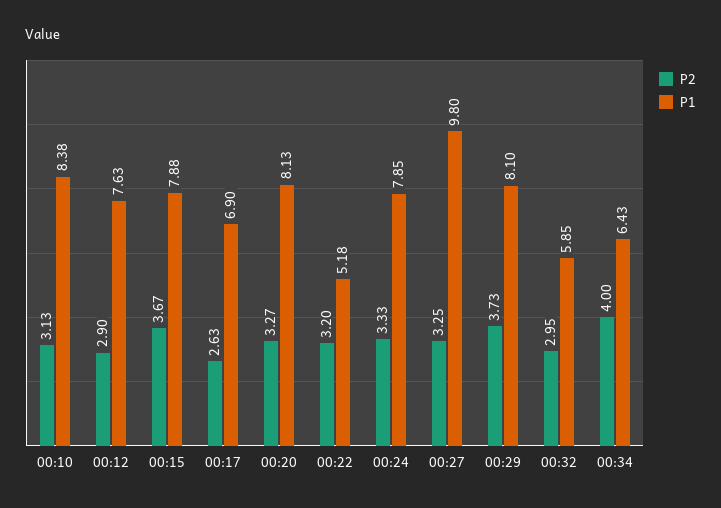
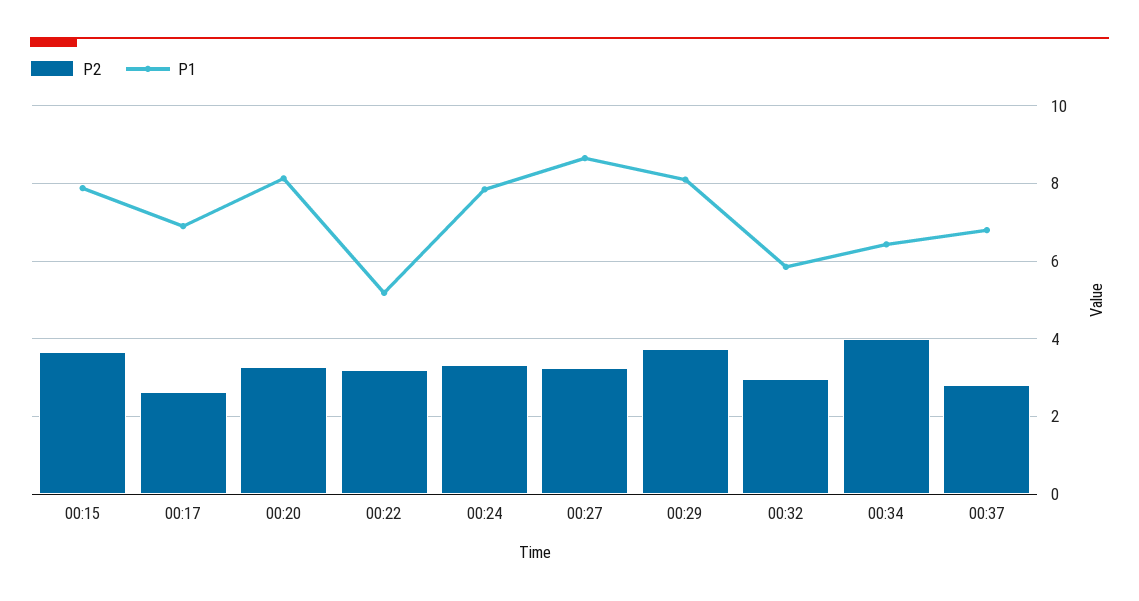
P2, 00:10: 3.13 -> none
P1, 00:10: 8.38 -> none
P2, 00:12: 2.9 -> none
P1, 00:12: 7.63 -> none
P1, 00:27: 9.8 -> 8.6
P2, 00:37: none -> 2.8
P1, 00:37: none -> 6.8

